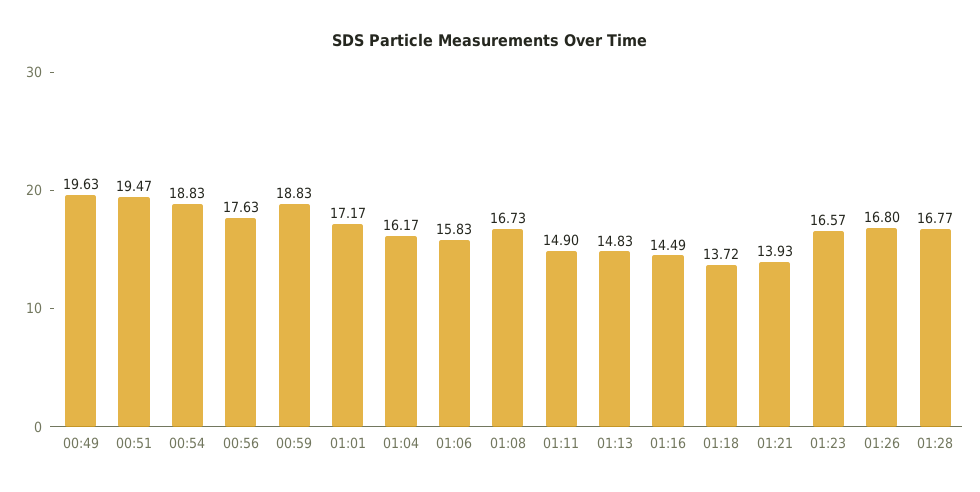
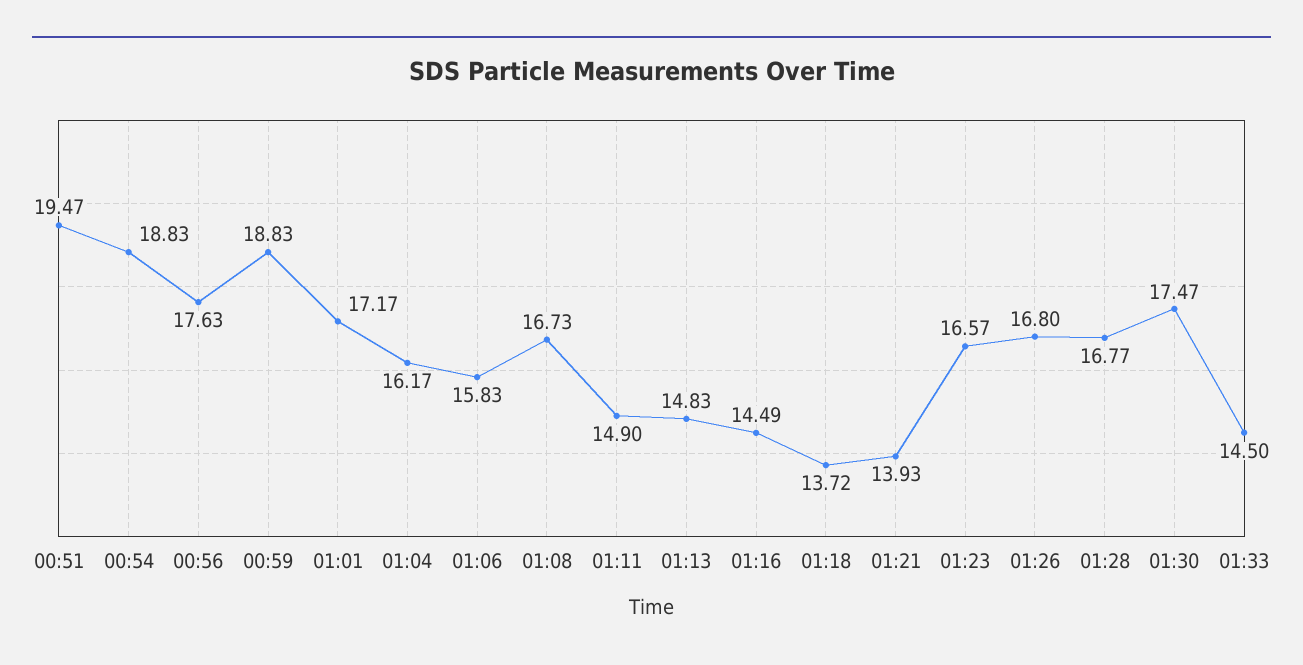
00:49: 19.63 -> none
01:30: none -> 17.47
01:33: none -> 14.5

